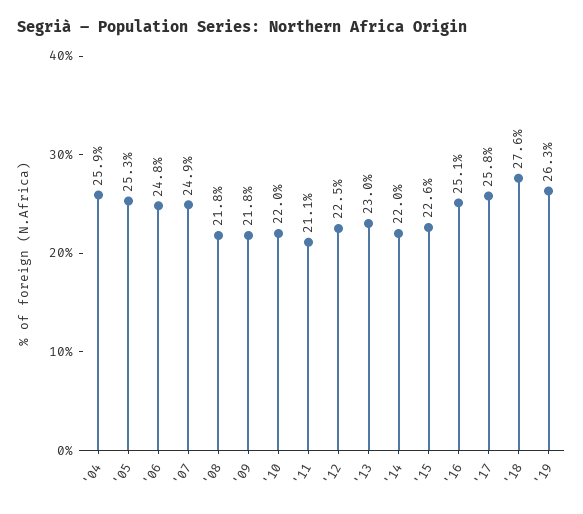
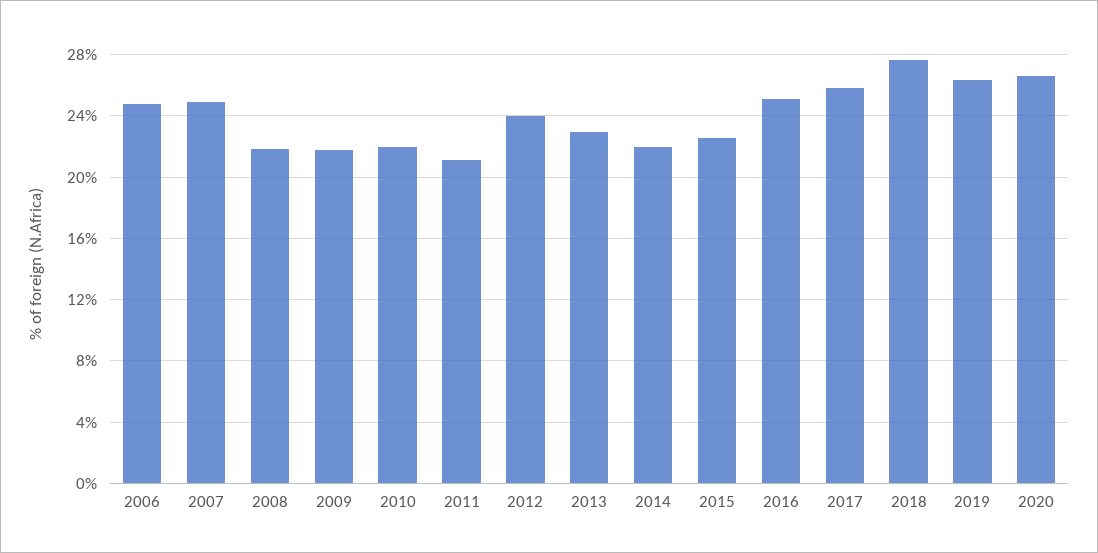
'04: 25.9 -> none
'05: 25.3 -> none
'12: 22.5 -> 24
2020: none -> 26.5

